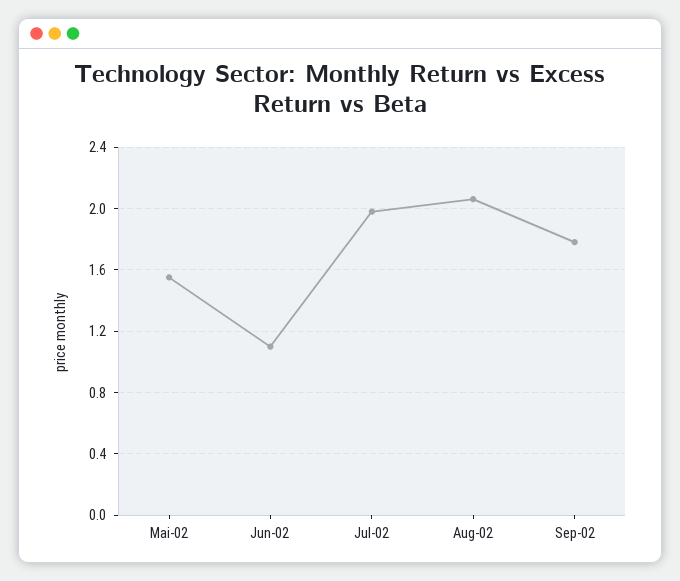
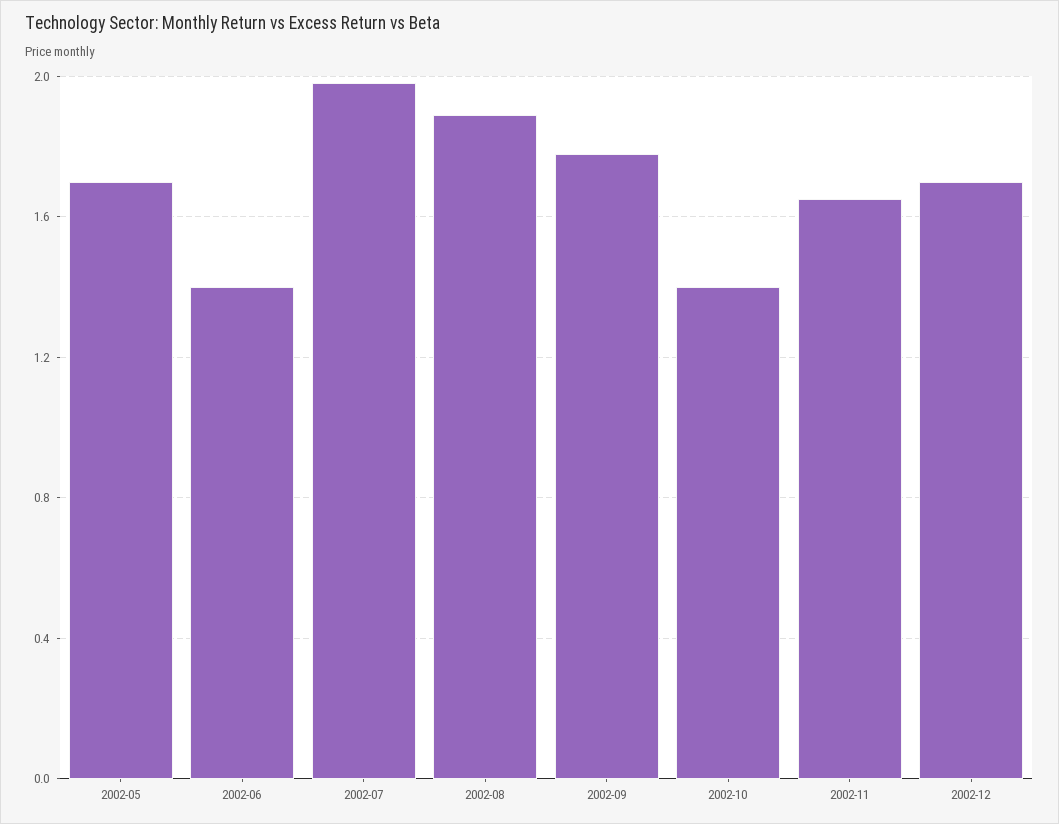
Mai-02: 1.55 -> 1.7
Jun-02: 1.1 -> 1.4
Aug-02: 2.05 -> 1.9
2002-10: none -> 1.4
2002-11: none -> 1.65
2002-12: none -> 1.7

